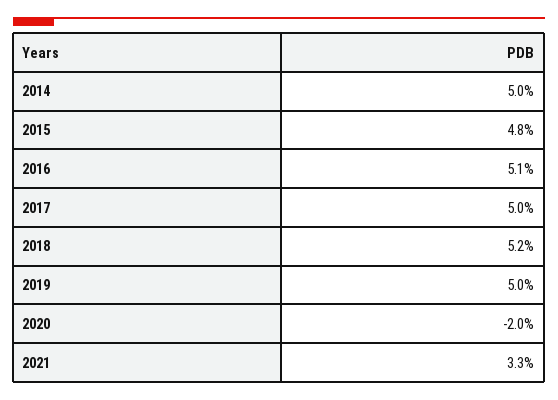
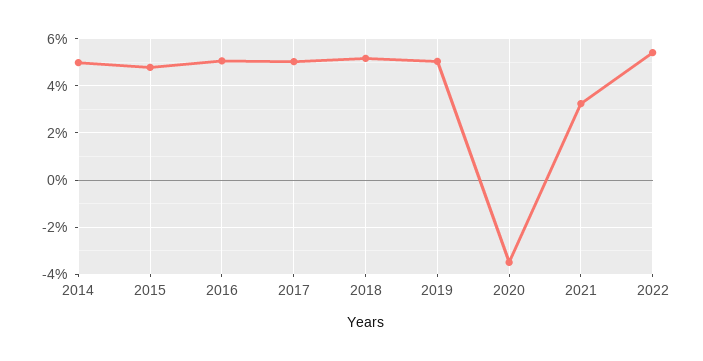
2020: -2 -> -3.5
2022: none -> 5.5

